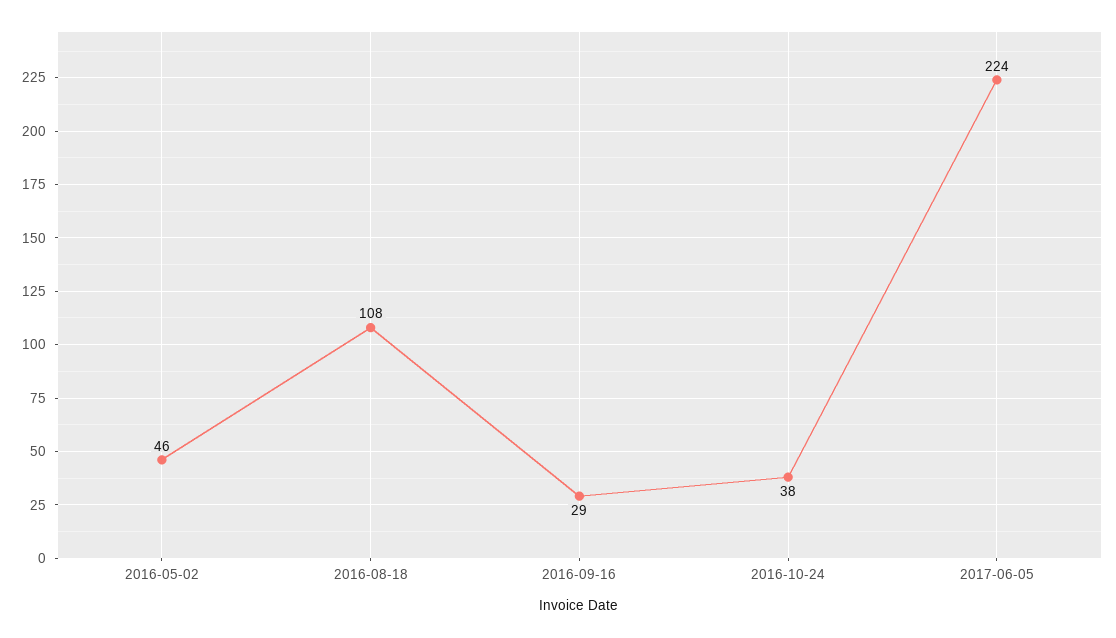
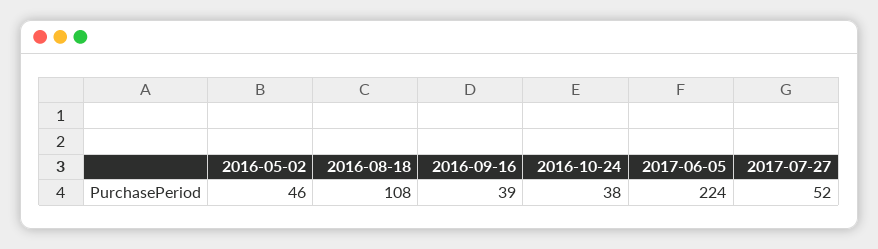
2016-09-16: 29 -> 39
2017-07-27: none -> 52

